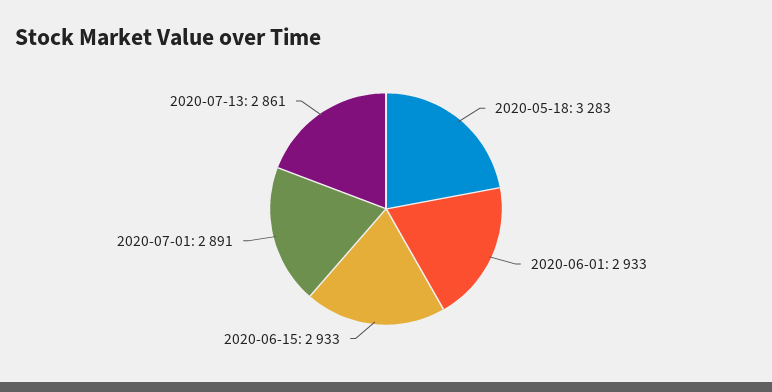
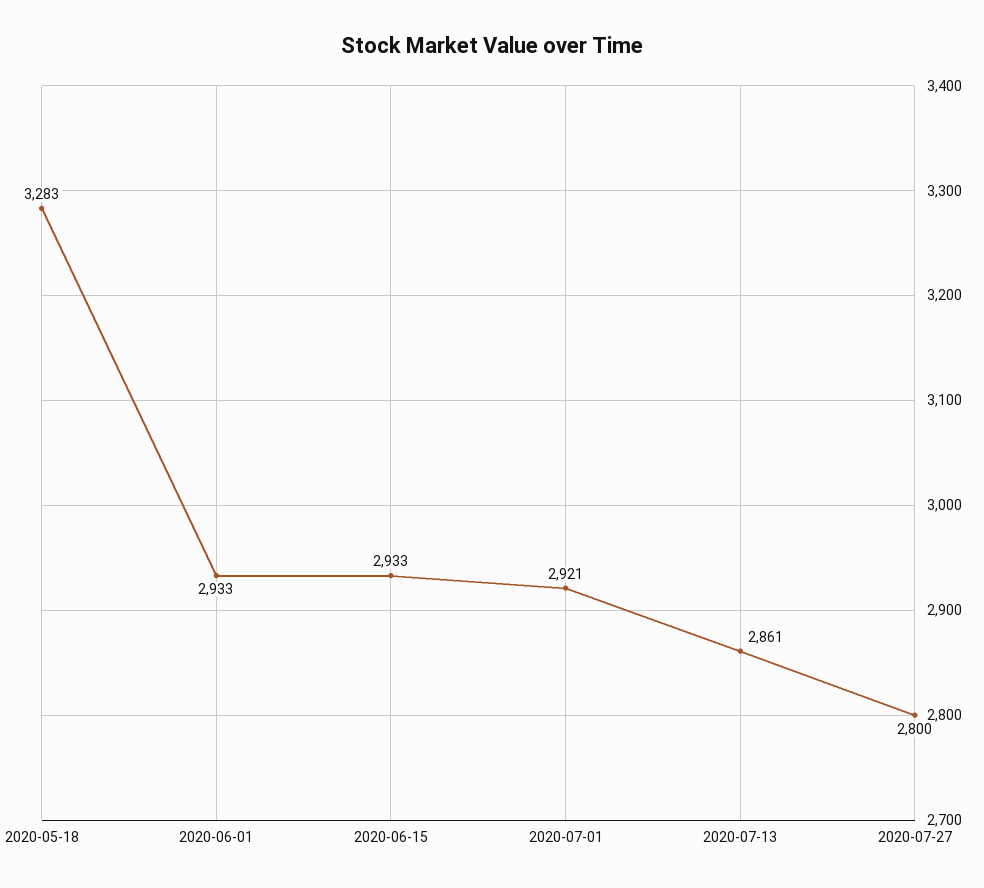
2020-07-01: 2891 -> 2921
2020-07-27: none -> 2800

